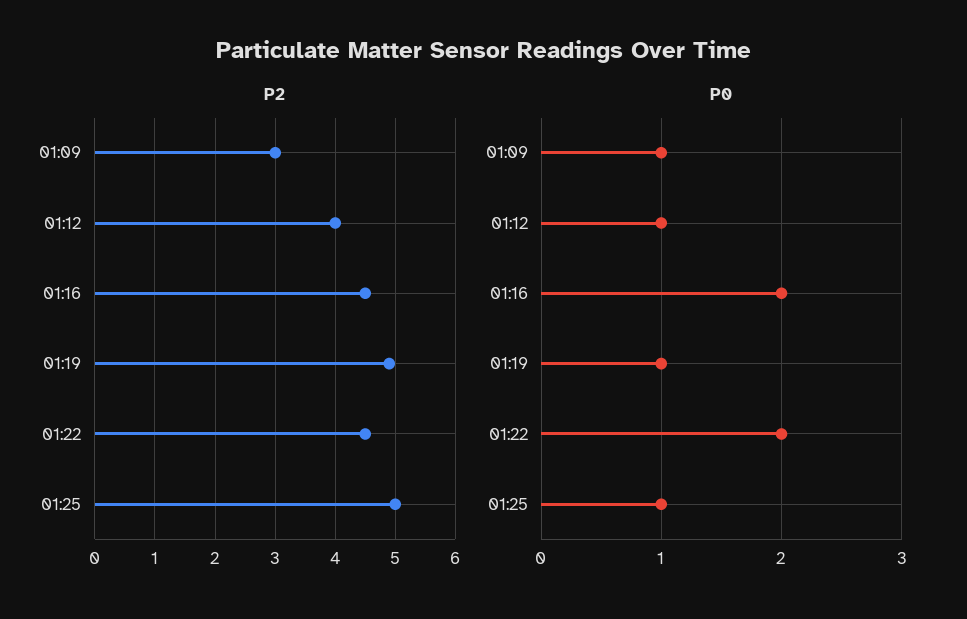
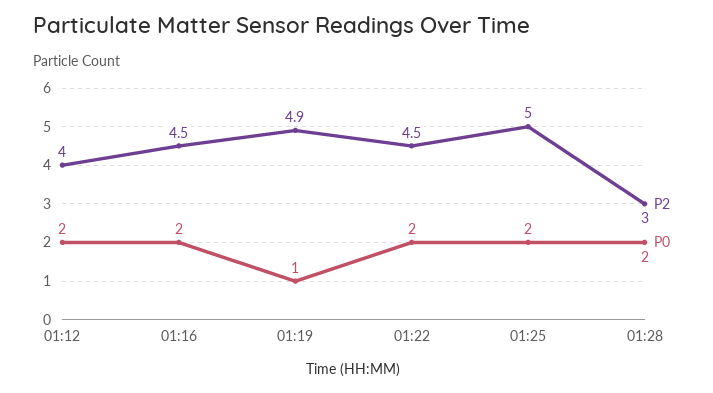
P2, 01:09: 3 -> none
P0, 01:09: 1 -> none
P0, 01:12: 1 -> 2
P0, 01:25: 1 -> 2
P2, 01:28: none -> 3
P0, 01:28: none -> 2

